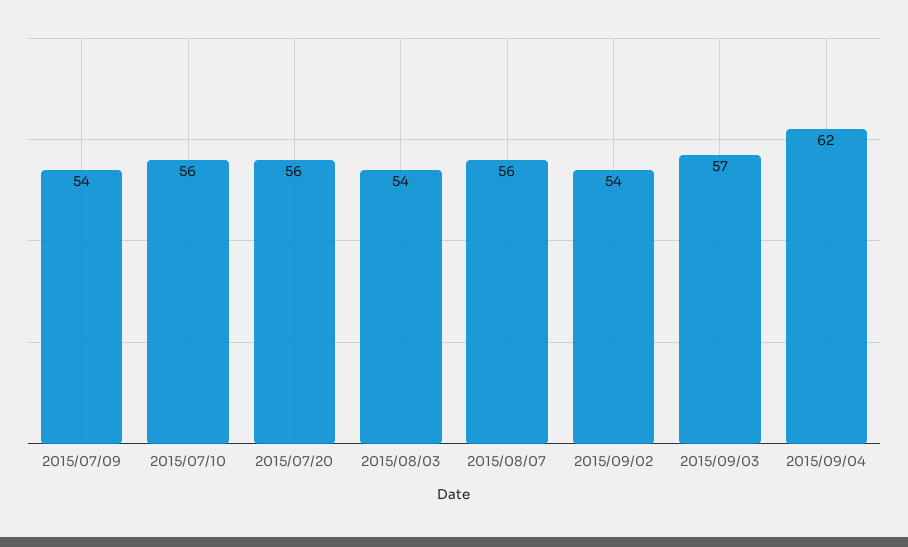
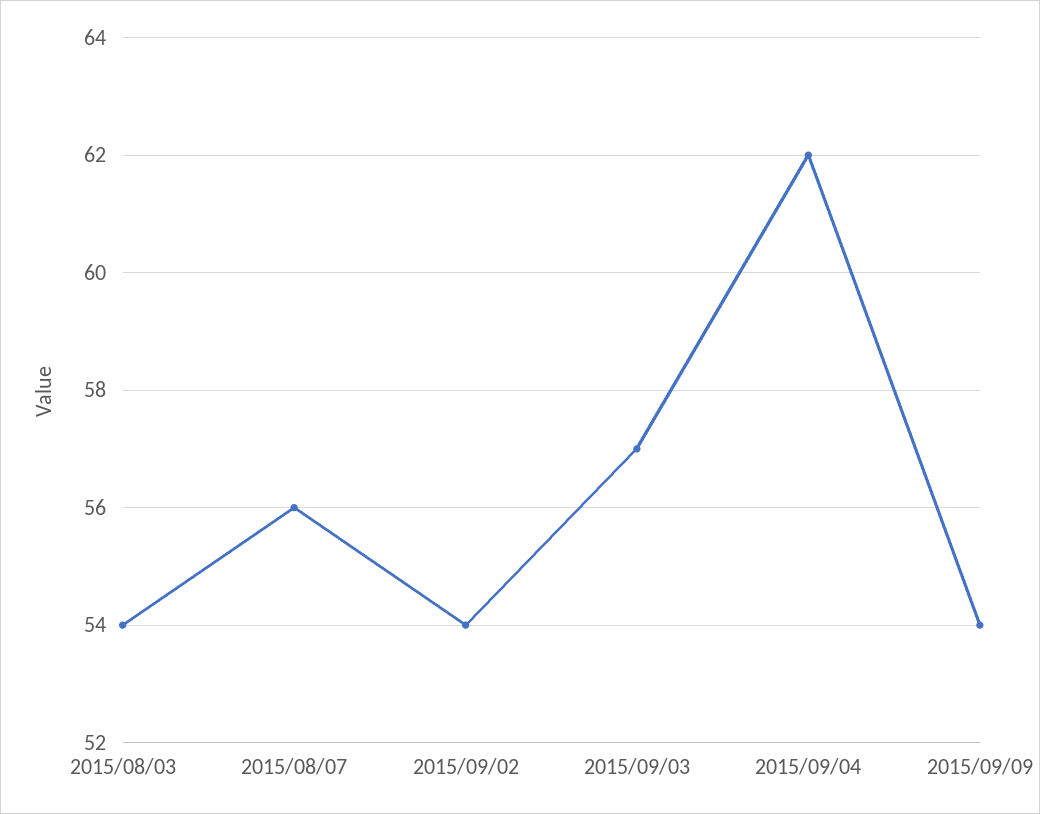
2015/07/09: 54 -> none
2015/07/10: 56 -> none
2015/07/20: 56 -> none
2015/09/09: none -> 54

